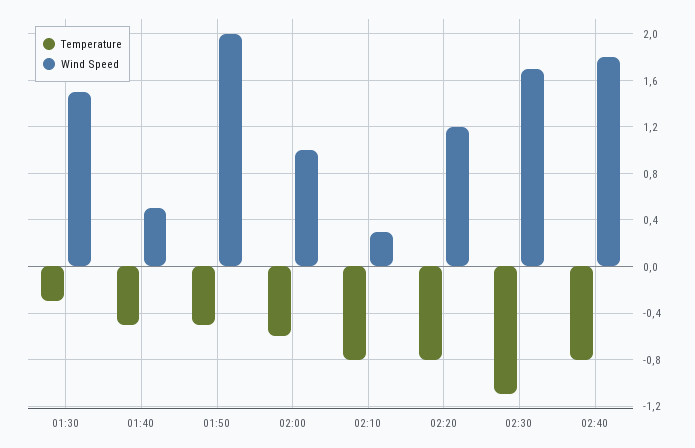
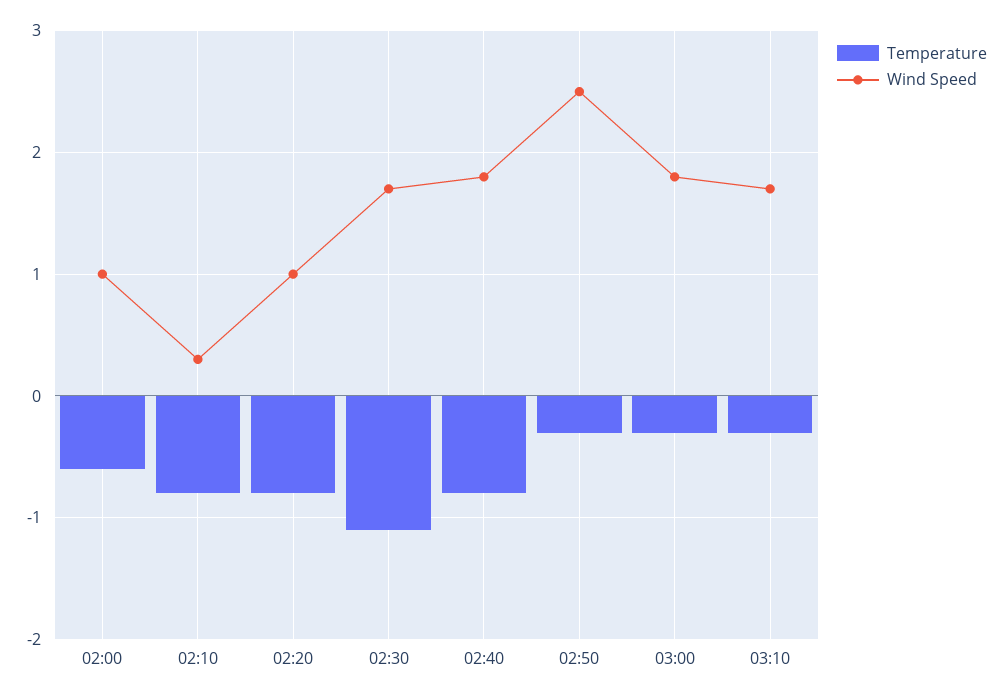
Temperature, 01:30: -0.3 -> none
Wind Speed, 01:30: 1.5 -> none
Temperature, 01:40: -0.5 -> none
Wind Speed, 01:40: 0.5 -> none
Temperature, 01:50: -0.5 -> none
Wind Speed, 01:50: 2 -> none
Wind Speed, 02:20: 1.2 -> 1
Temperature, 02:50: none -> -0.3
Wind Speed, 02:50: none -> 2.5
Temperature, 03:00: none -> -0.3
Wind Speed, 03:00: none -> 1.8
Temperature, 03:10: none -> -0.3
Wind Speed, 03:10: none -> 1.7

